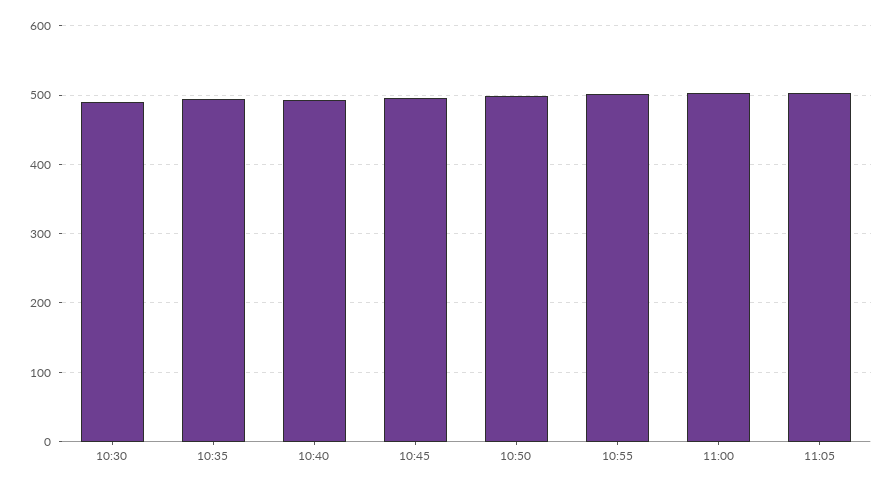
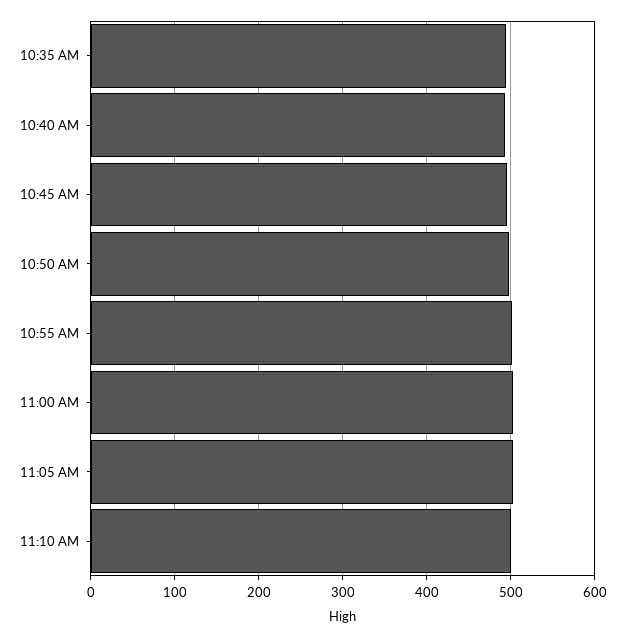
10:30: 490 -> none
11:10 AM: none -> 500

